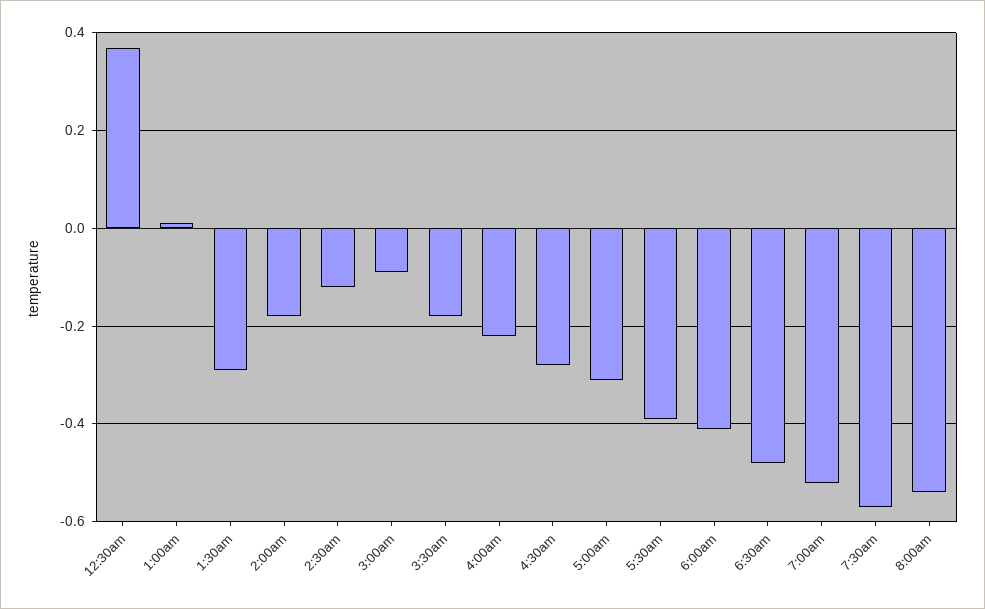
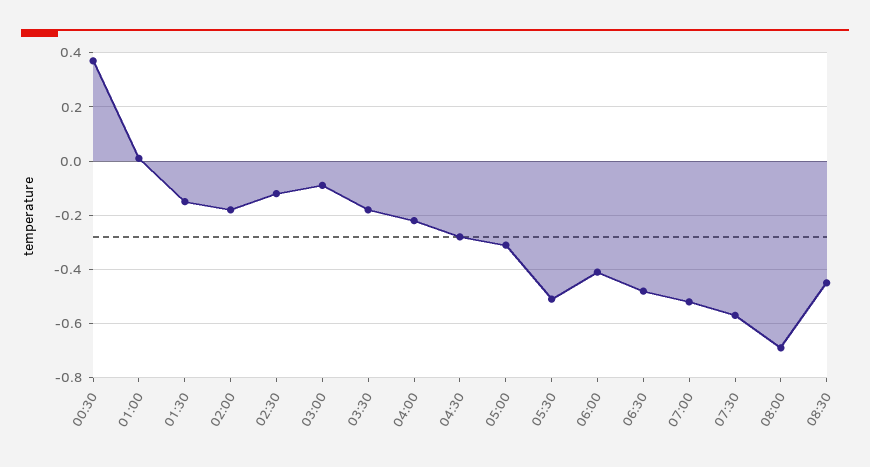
1:30am: -0.3 -> -0.15
5:30am: -0.4 -> -0.5
8:00am: -0.55 -> -0.7
08:30: none -> -0.45

